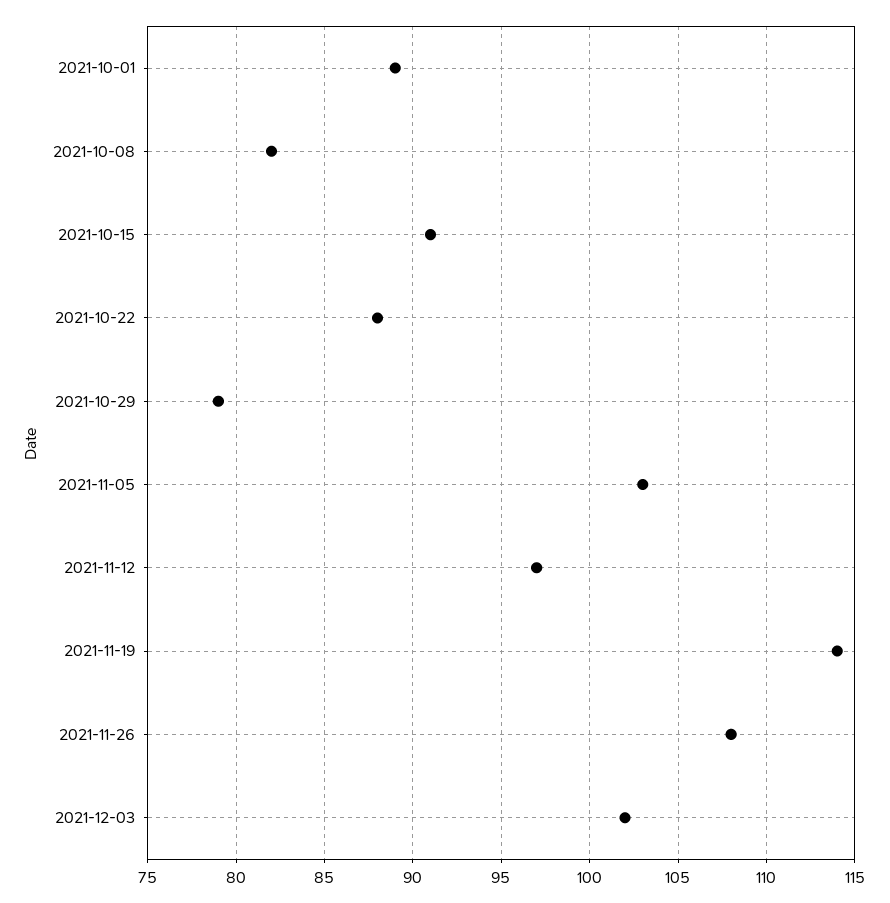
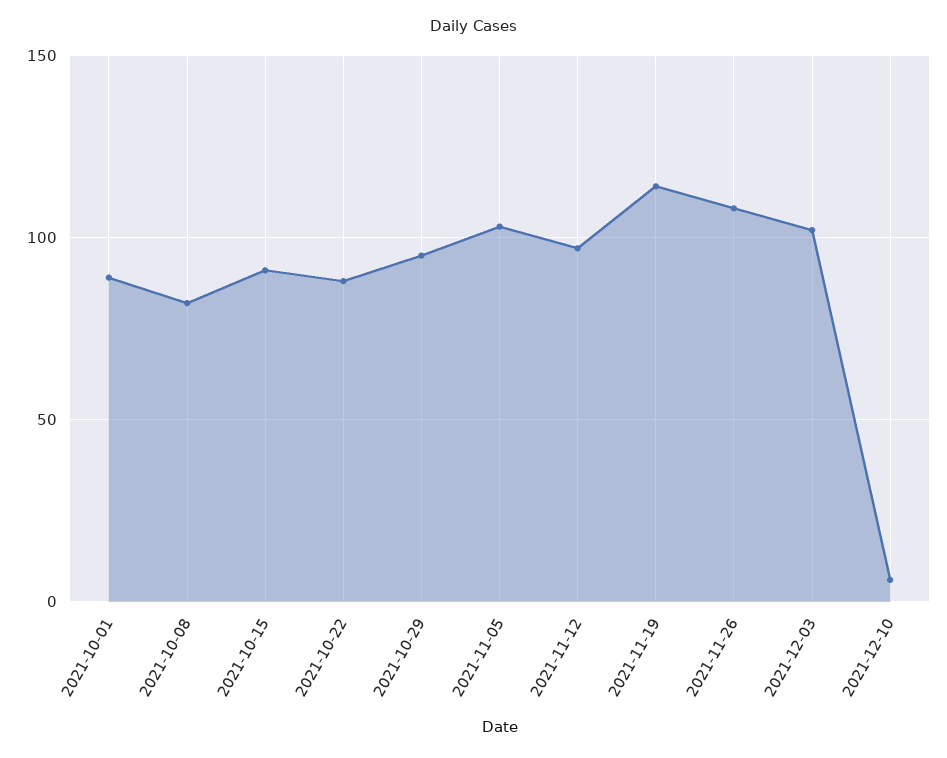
2021-10-29: 79 -> 95
2021-12-10: none -> 5

